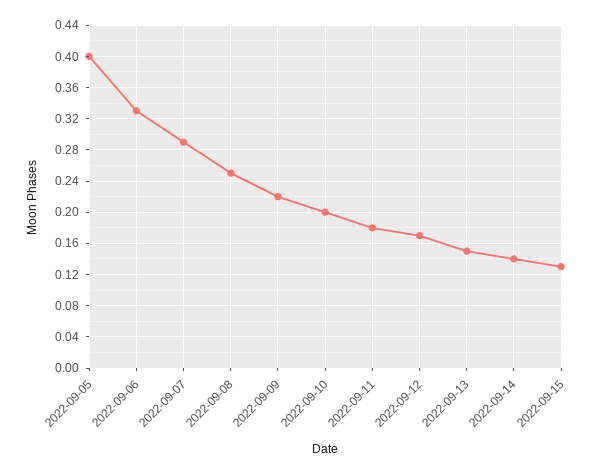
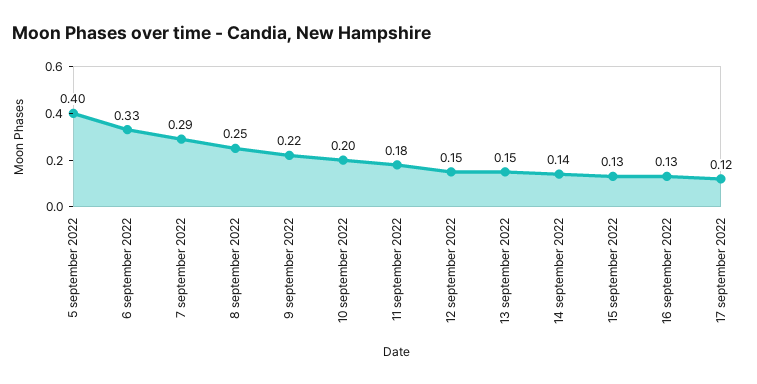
2022-09-12: 0.17 -> 0.15
16 september 2022: none -> 0.13
17 september 2022: none -> 0.12

